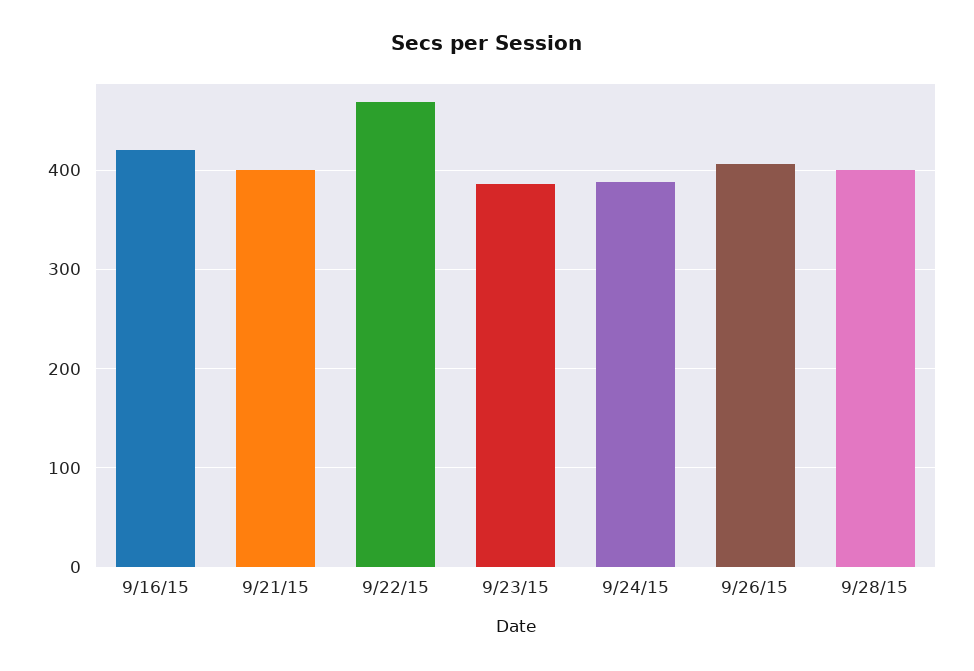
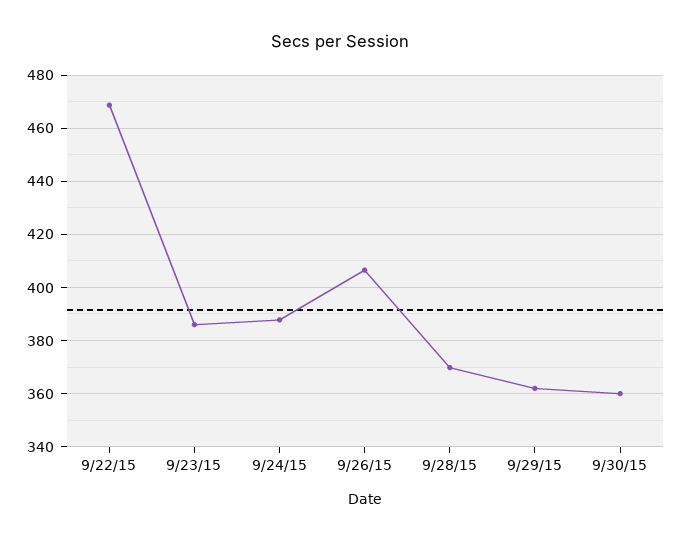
9/16/15: 420 -> none
9/21/15: 400 -> none
9/28/15: 400 -> 370
9/29/15: none -> 362.5
9/30/15: none -> 360

